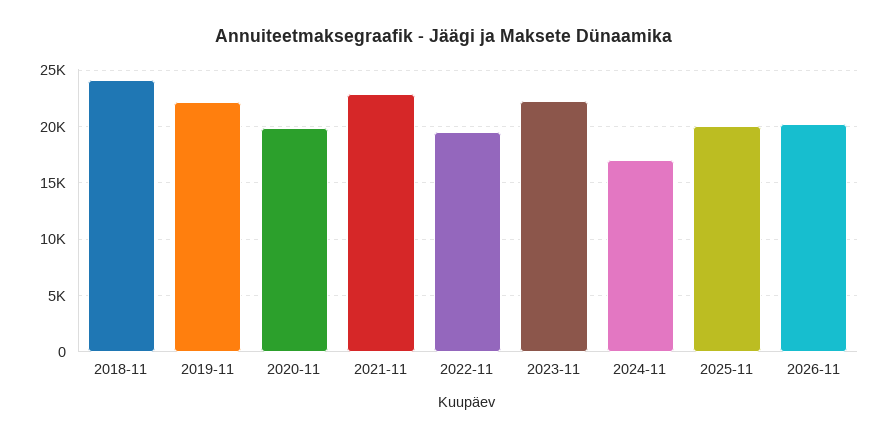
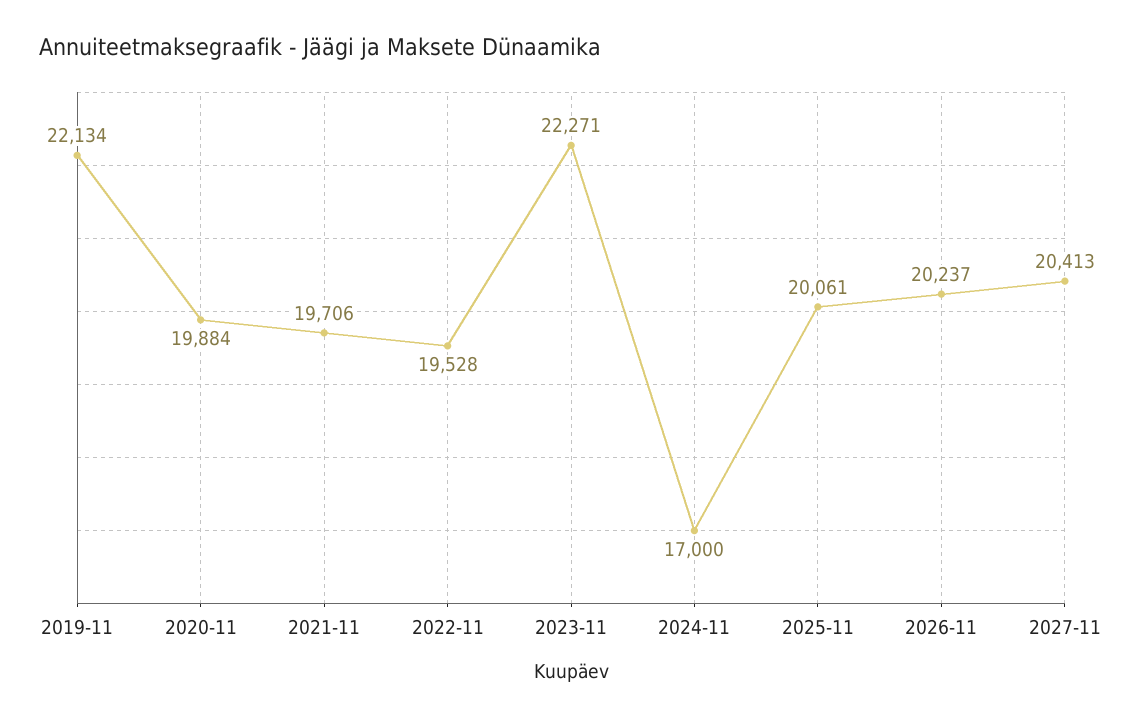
2018-11: 24000 -> none
2021-11: 23000 -> 19706
2027-11: none -> 20413

